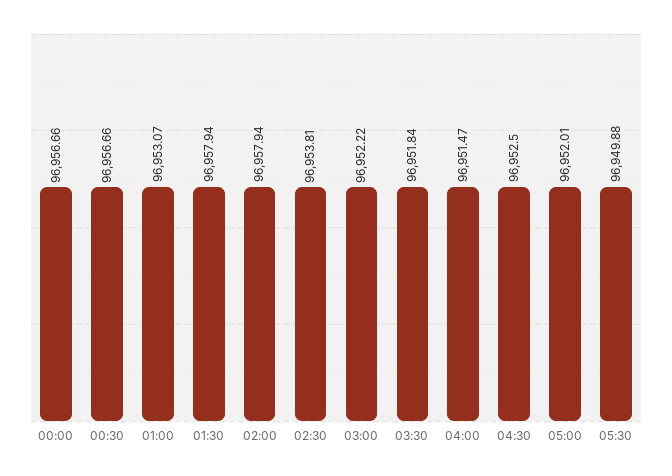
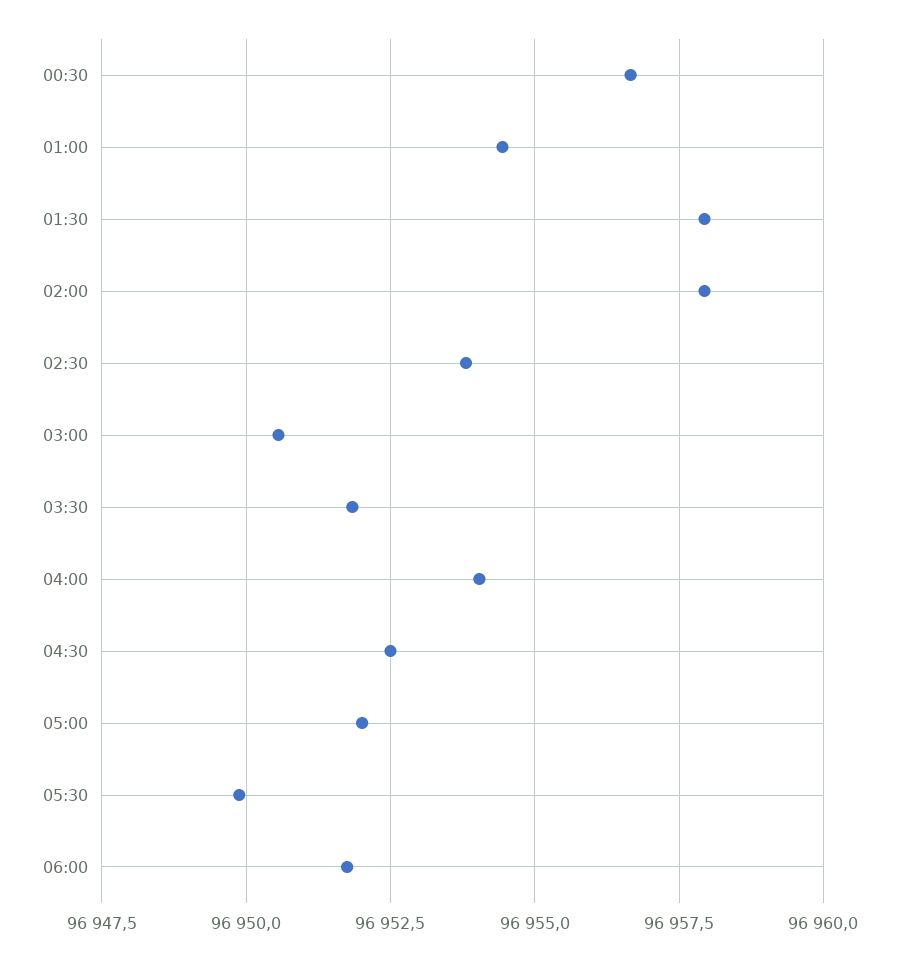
00:00: 96956.66 -> none
01:00: 96953.07 -> 96954.5
03:00: 96952.22 -> 96950.5
04:00: 96951.47 -> 96954
06:00: none -> 96951.75

